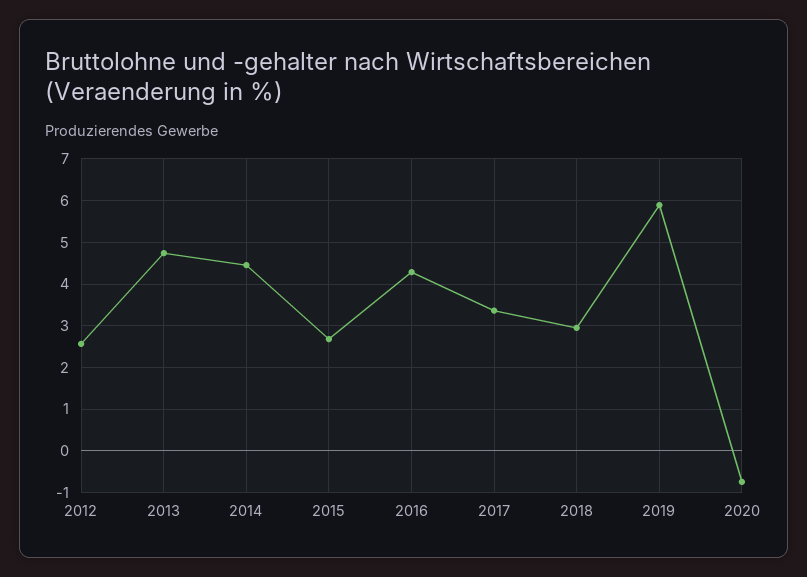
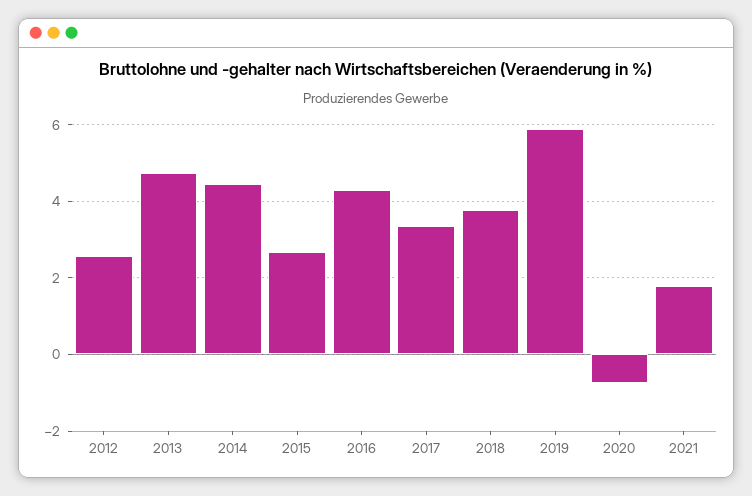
2018: 3 -> 3.8
2021: none -> 1.8

